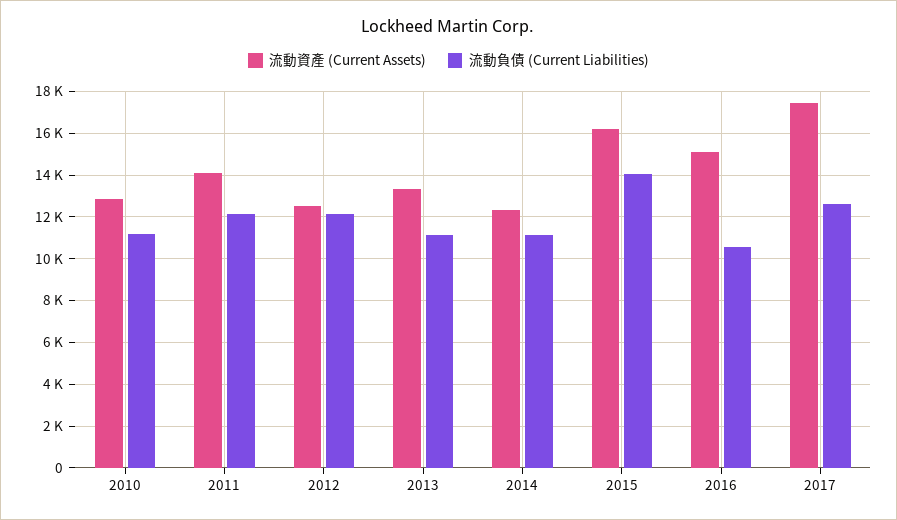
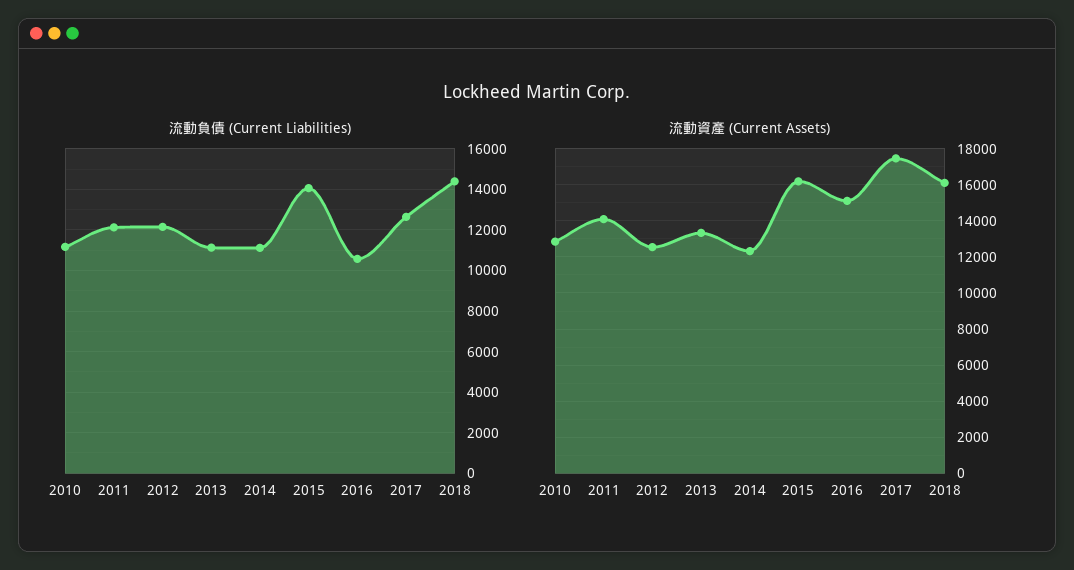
流動負債 (Current Liabilities), 2018: none -> 14500
流動資產 (Current Assets), 2018: none -> 16000

